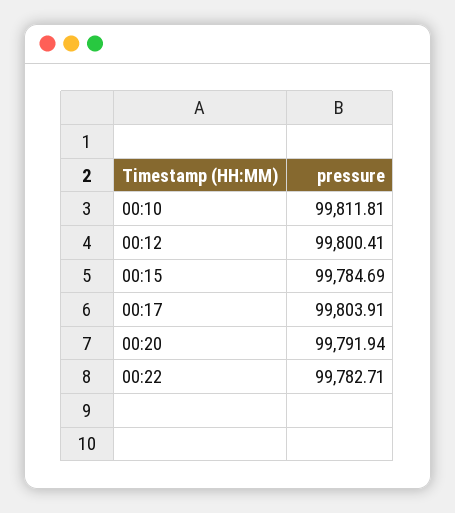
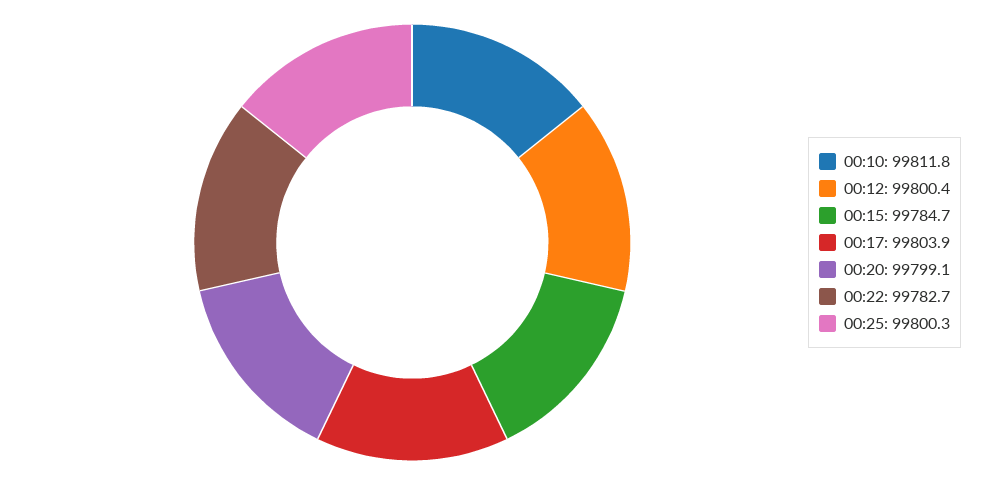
00:20: 99791.94 -> 99799.1
00:25: none -> 99800.3

